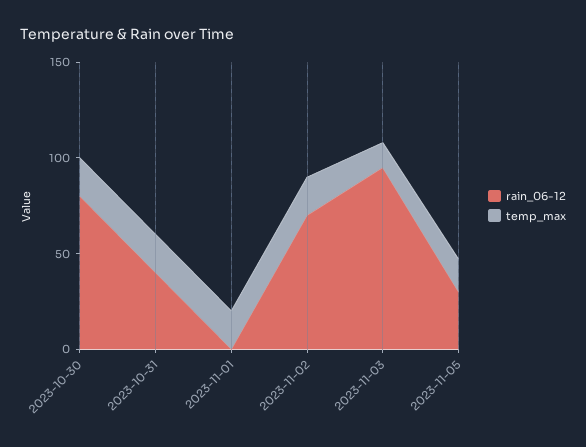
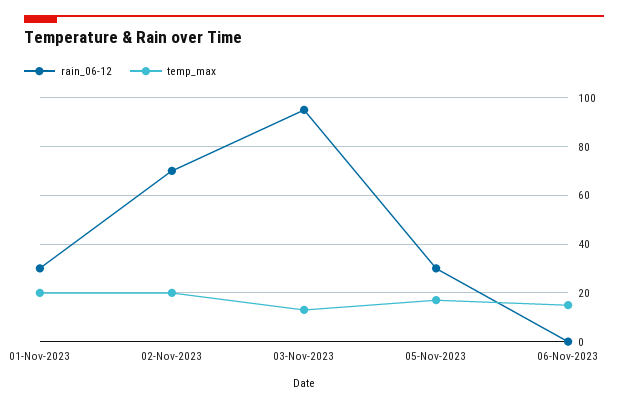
rain_06-12, 2023-10-30: 80 -> none
temp_max, 2023-10-30: 20 -> none
rain_06-12, 2023-10-31: 40 -> none
temp_max, 2023-10-31: 20 -> none
rain_06-12, 2023-11-01: 0 -> 30
rain_06-12, 06-Nov-2023: none -> 0
temp_max, 06-Nov-2023: none -> 15

